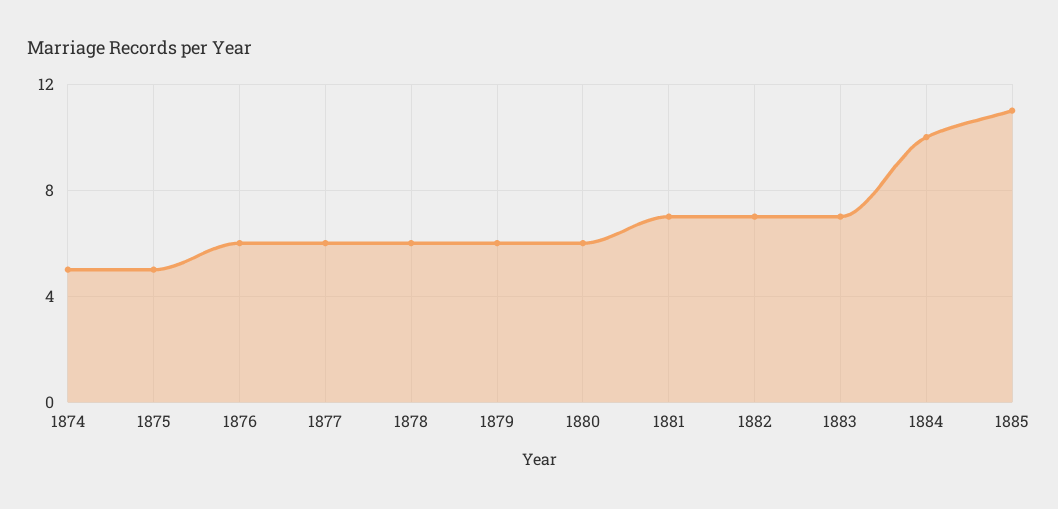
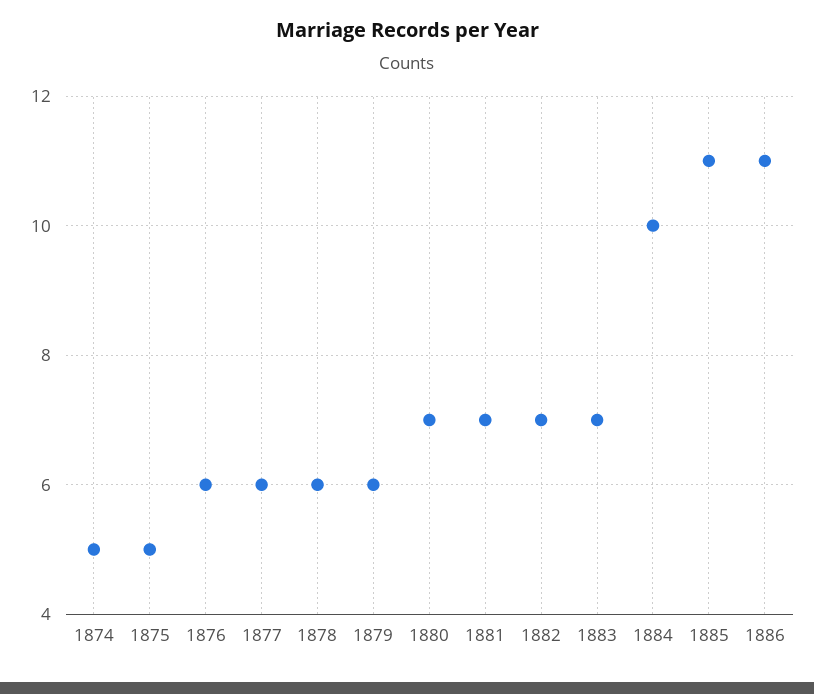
1880: 6 -> 7
1886: none -> 11

